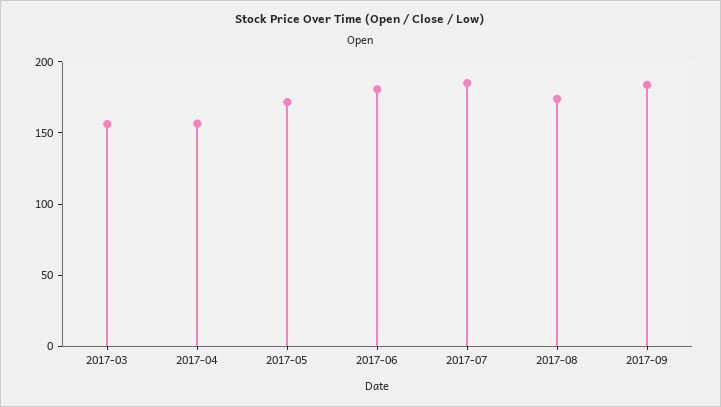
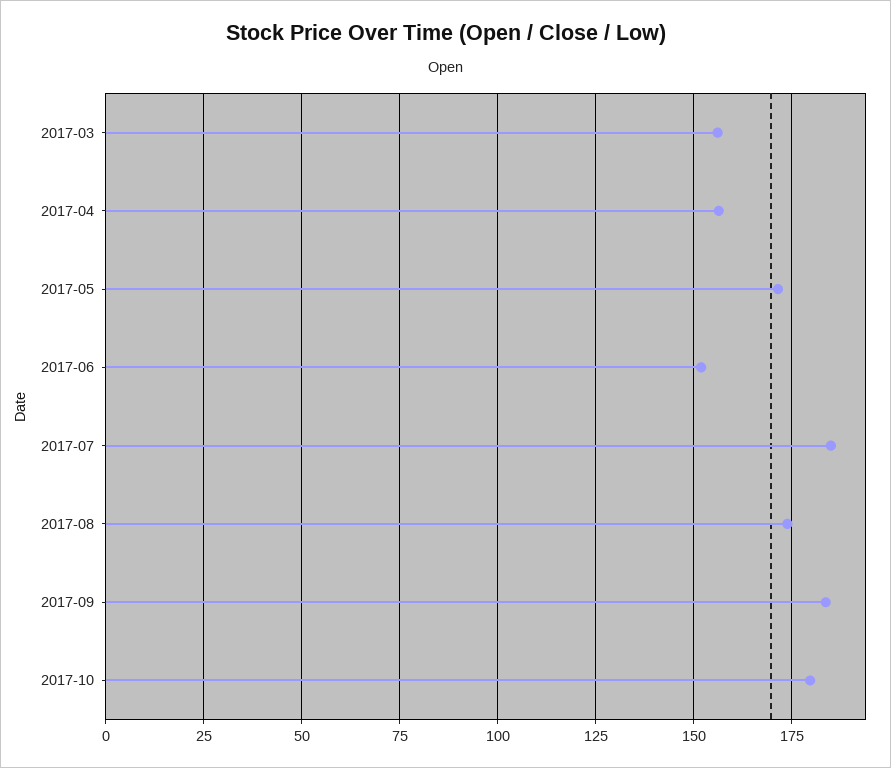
2017-06: 180 -> 152.5
2017-10: none -> 180

